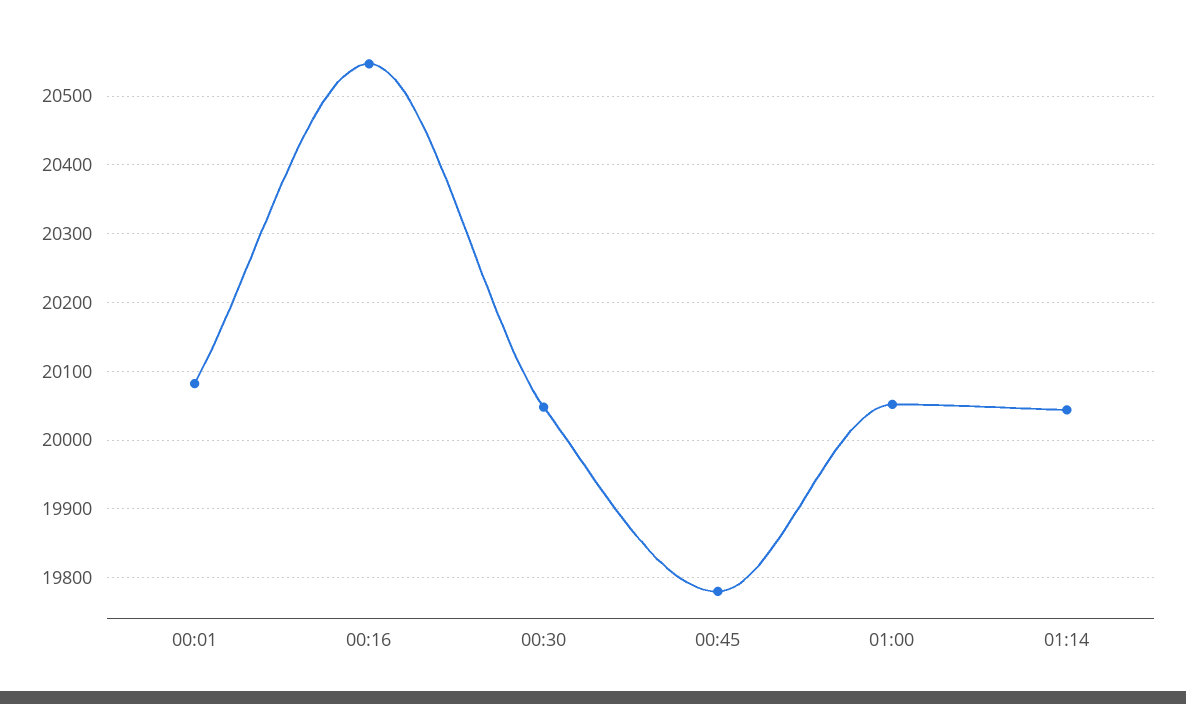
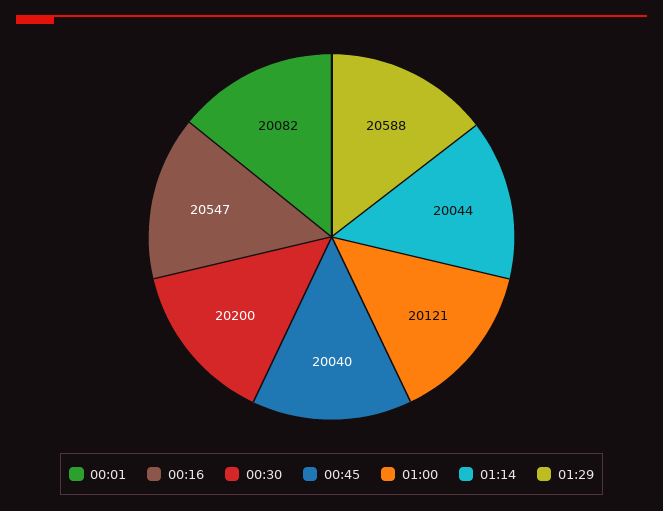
00:30: 20050 -> 20200
00:45: 19780 -> 20040
01:00: 20050 -> 20121
01:29: none -> 20588

